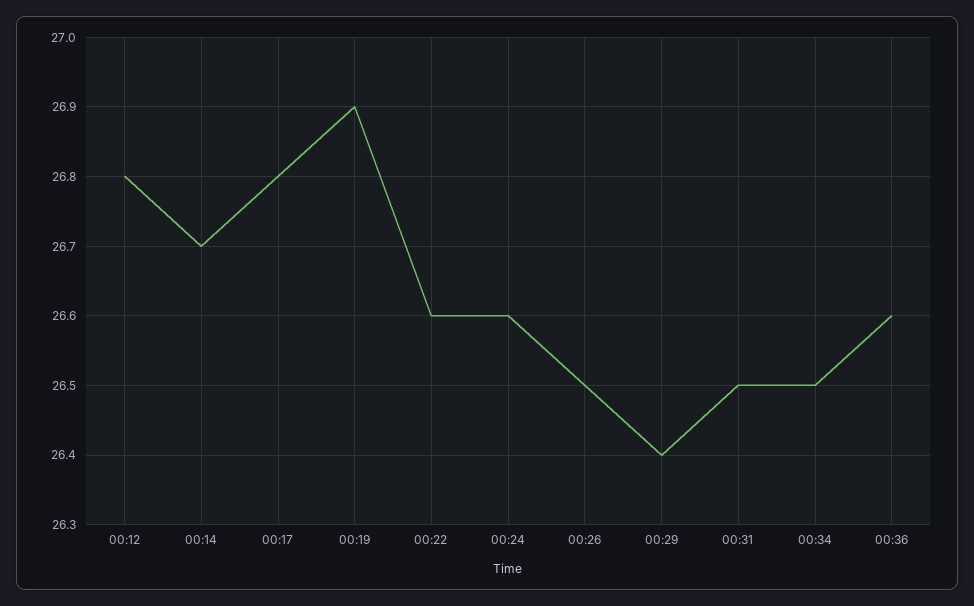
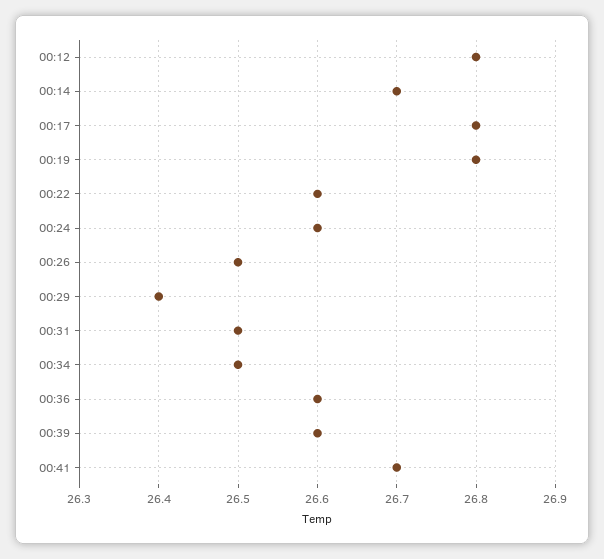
00:19: 26.9 -> 26.8
00:39: none -> 26.6
00:41: none -> 26.7

